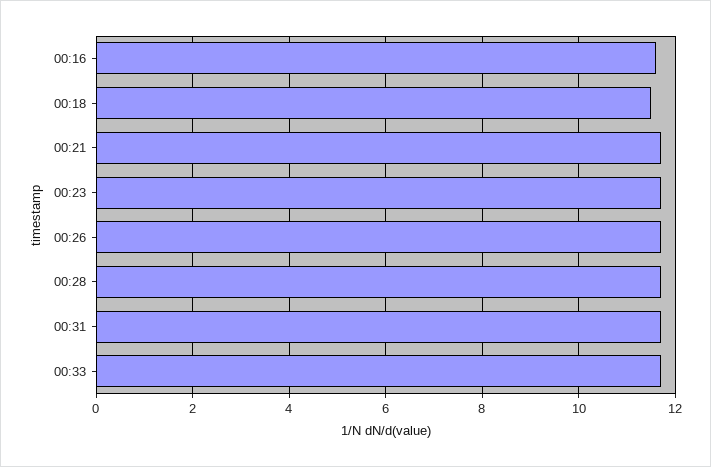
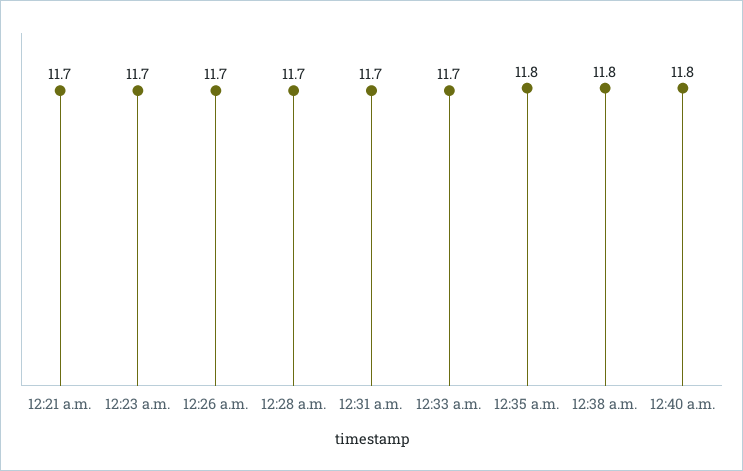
00:16: 11.5 -> none
00:18: 11.5 -> none
12:35 a.m.: none -> 11.8
12:38 a.m.: none -> 11.8
12:40 a.m.: none -> 11.8

